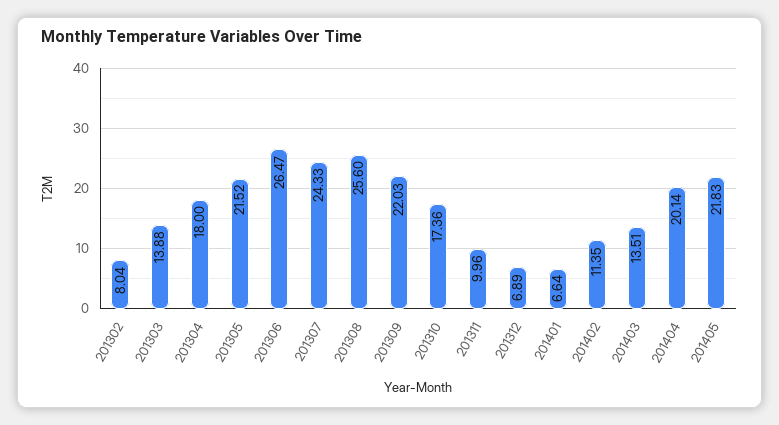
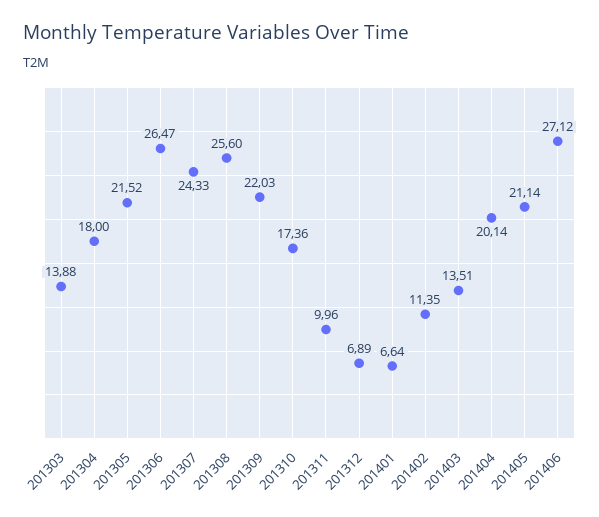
201302: 8.04 -> none
201405: 21.83 -> 21.14
201406: none -> 27.12

